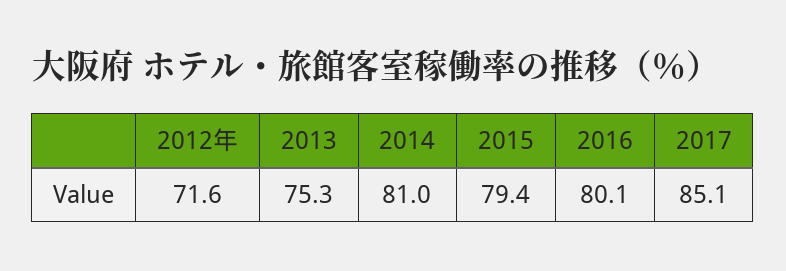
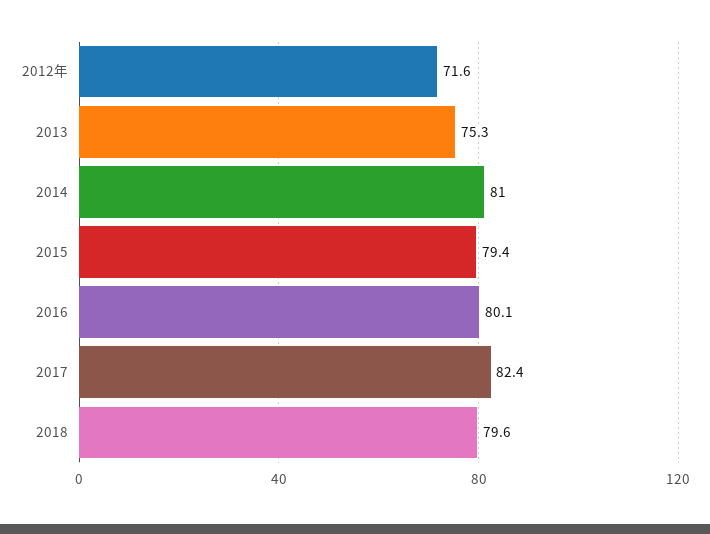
2017: 85.1 -> 82.4
2018: none -> 79.6

